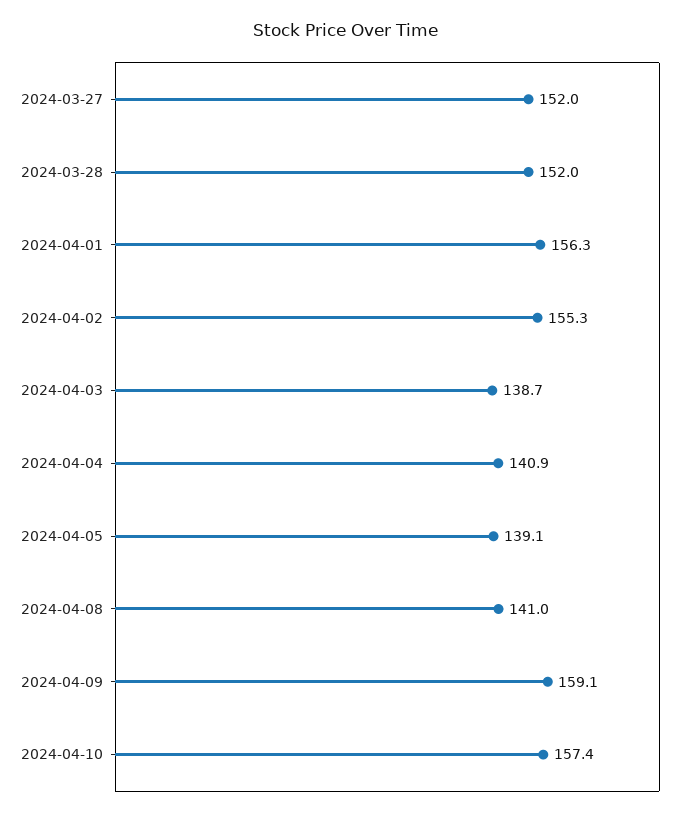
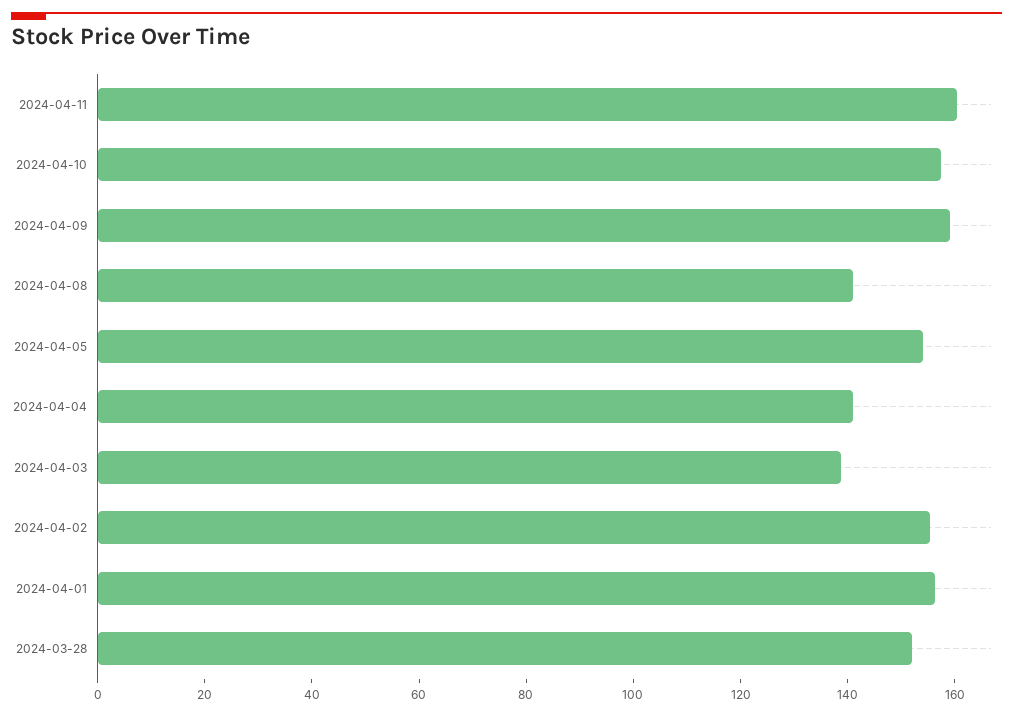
2024-03-27: 152 -> none
2024-04-05: 139.1 -> 155
2024-04-11: none -> 160

